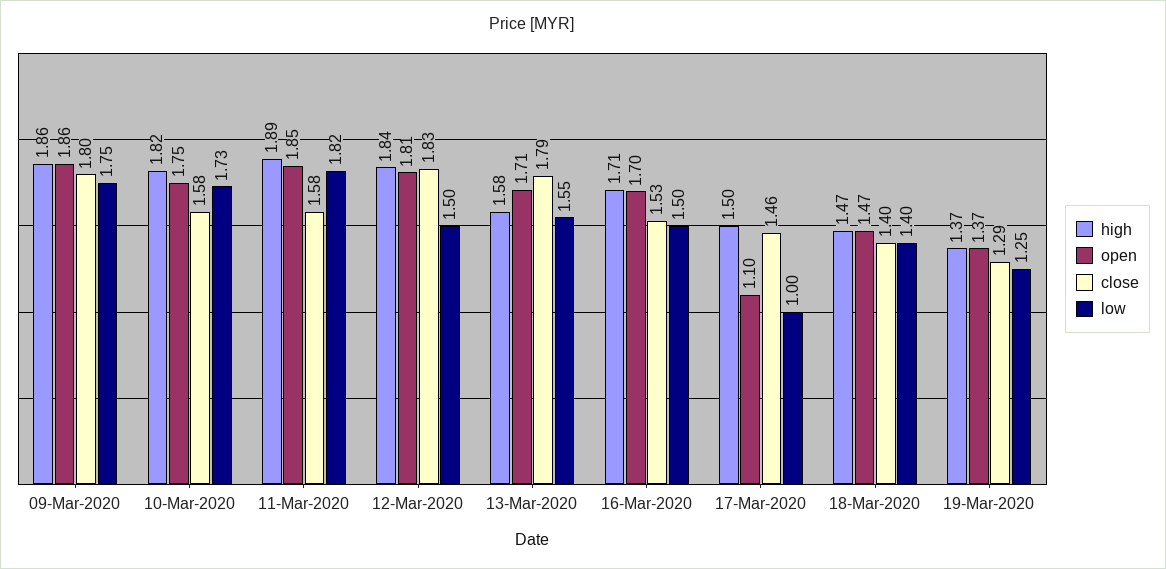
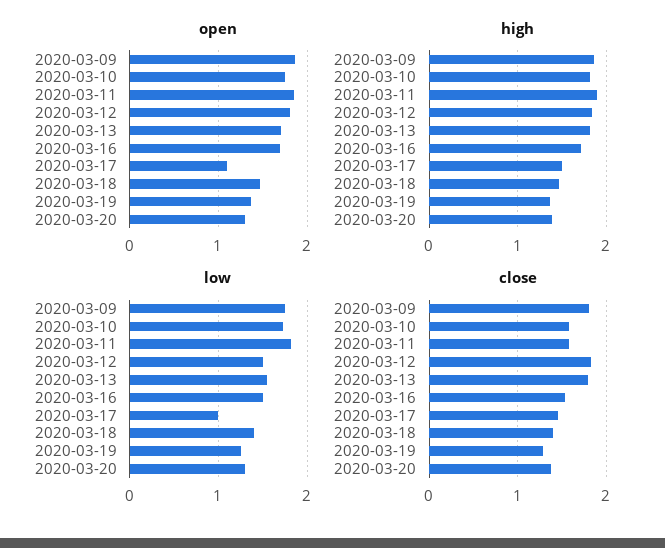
high, 13-Mar-2020: 1.58 -> 1.8
open, 2020-03-20: none -> 1.3
high, 2020-03-20: none -> 1.4
low, 2020-03-20: none -> 1.3
close, 2020-03-20: none -> 1.4

